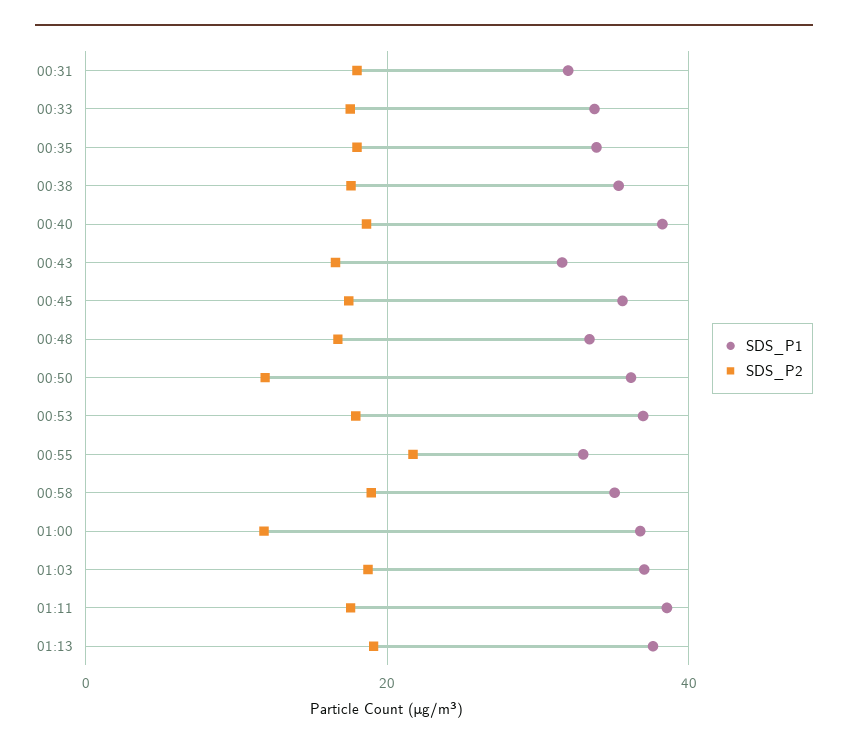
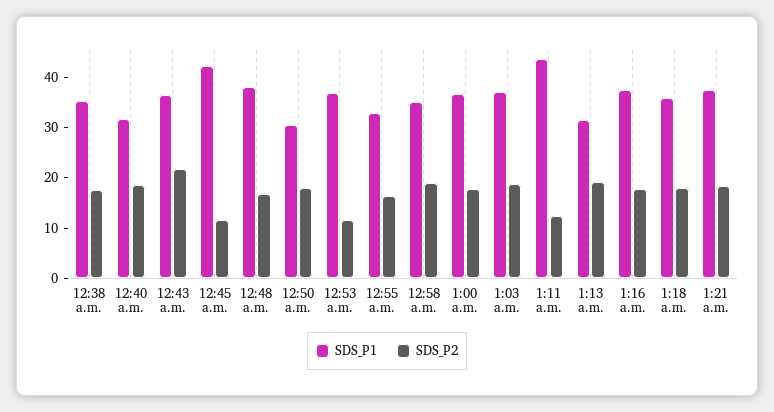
SDS_P1, 00:31: 32 -> none
SDS_P2, 00:31: 18 -> none
SDS_P1, 00:33: 34 -> none
SDS_P2, 00:33: 18 -> none
SDS_P1, 00:35: 34 -> none
SDS_P2, 00:35: 18 -> none
SDS_P1, 00:40: 38 -> 32
SDS_P1, 00:43: 32 -> 36
SDS_P2, 00:43: 16 -> 22
SDS_P1, 00:45: 36 -> 42
SDS_P2, 00:45: 18 -> 12
SDS_P1, 00:48: 34 -> 38
SDS_P1, 00:50: 36 -> 30
SDS_P2, 00:50: 12 -> 18
SDS_P2, 00:53: 18 -> 12
SDS_P2, 00:55: 22 -> 16
SDS_P2, 01:00: 12 -> 18
SDS_P1, 01:11: 38 -> 44
SDS_P2, 01:11: 18 -> 12
SDS_P1, 01:13: 38 -> 32
SDS_P1, 1:16 a.m.: none -> 38
SDS_P2, 1:16 a.m.: none -> 18
SDS_P1, 1:18 a.m.: none -> 36
SDS_P2, 1:18 a.m.: none -> 18
SDS_P1, 1:21 a.m.: none -> 38
SDS_P2, 1:21 a.m.: none -> 18

